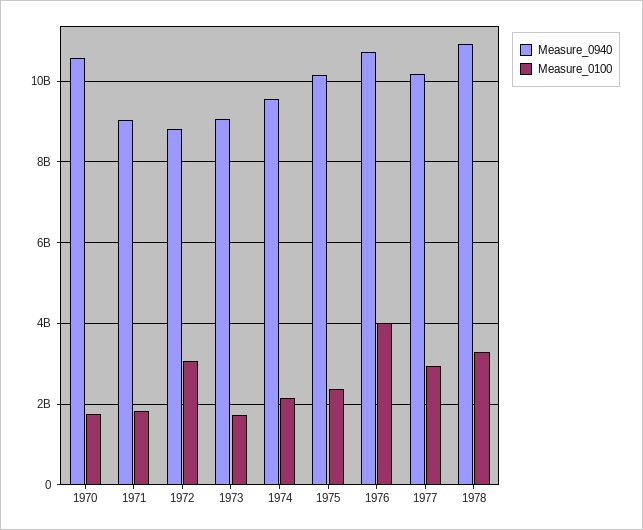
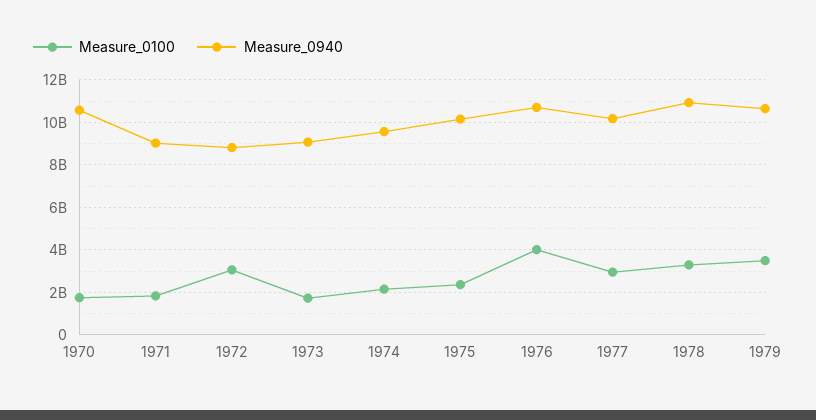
Measure_0100, 1979: none -> 3500000000
Measure_0940, 1979: none -> 10500000000

